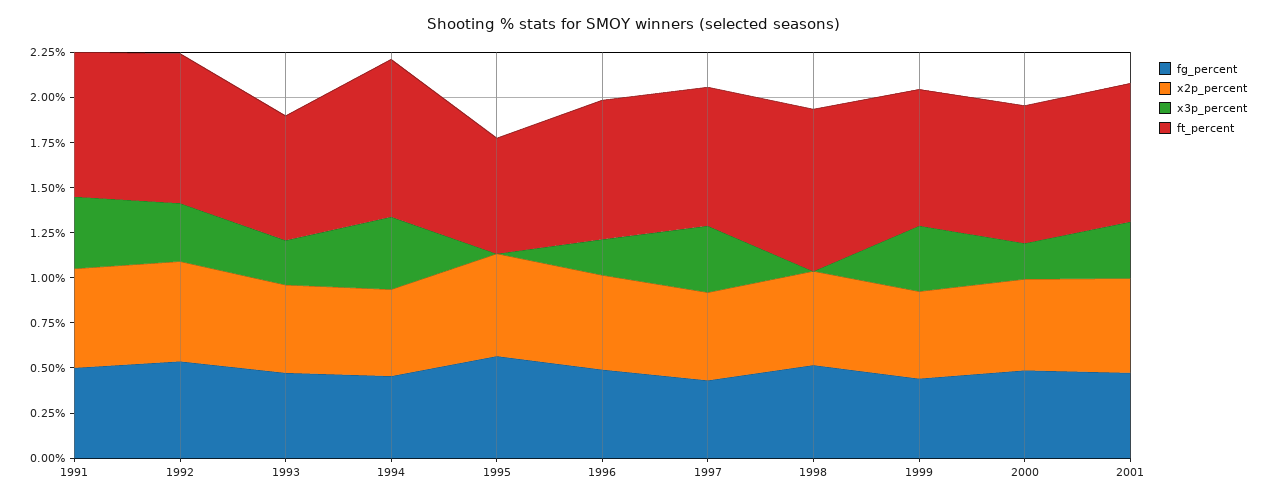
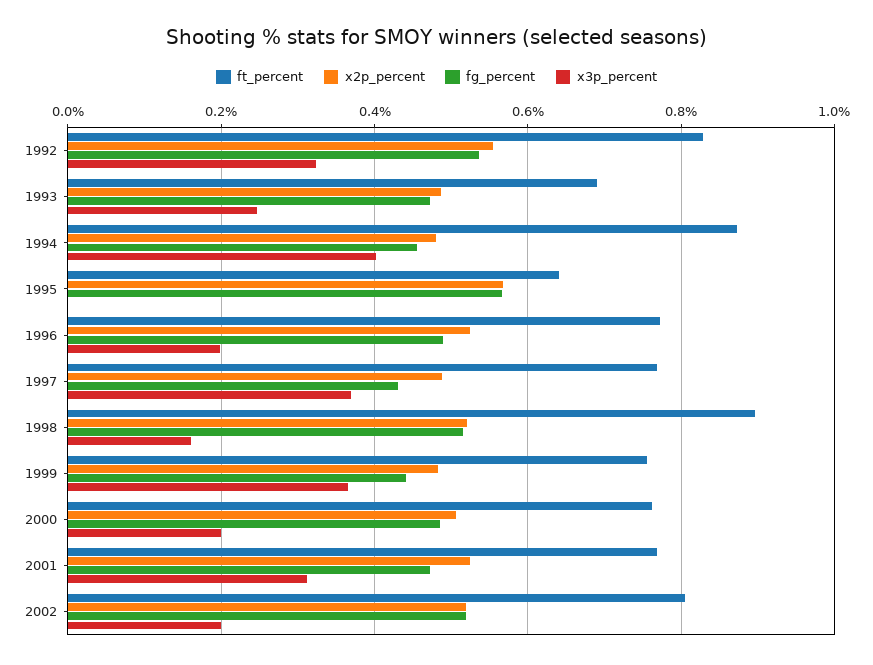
fg_percent, 1991: 0.5 -> none
x2p_percent, 1991: 0.55 -> none
x3p_percent, 1991: 0.4 -> none
ft_percent, 1991: 0.8 -> none
x3p_percent, 1998: 0 -> 0.16
ft_percent, 2002: none -> 0.8
x2p_percent, 2002: none -> 0.52
fg_percent, 2002: none -> 0.52
x3p_percent, 2002: none -> 0.2

